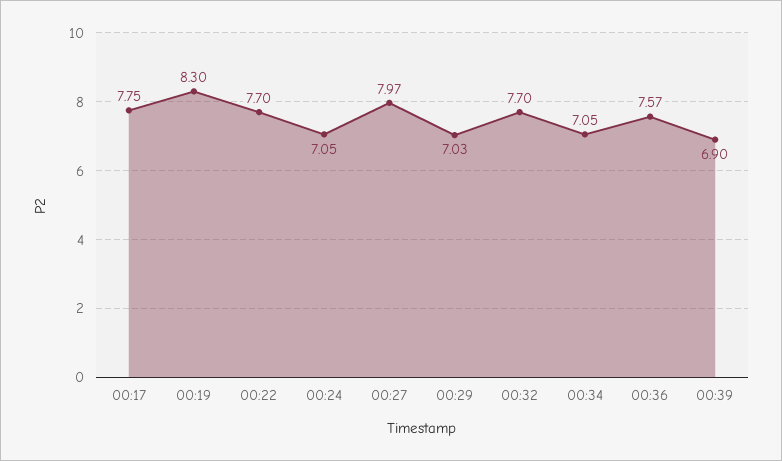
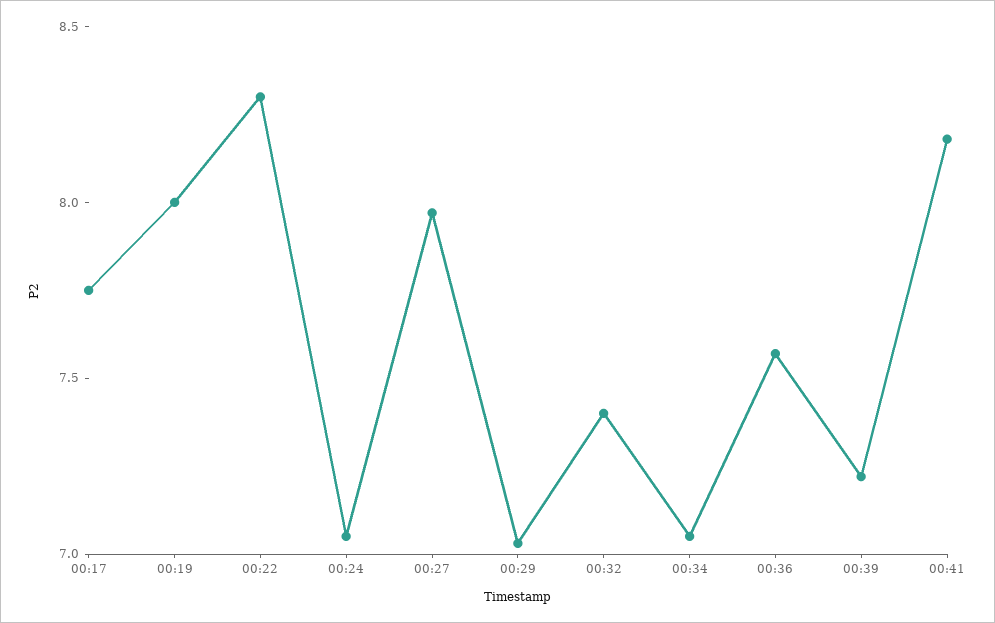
00:19: 8.3 -> 8
00:22: 7.7 -> 8.3
00:32: 7.7 -> 7.4
00:39: 6.9 -> 7.2
00:41: none -> 8.2

